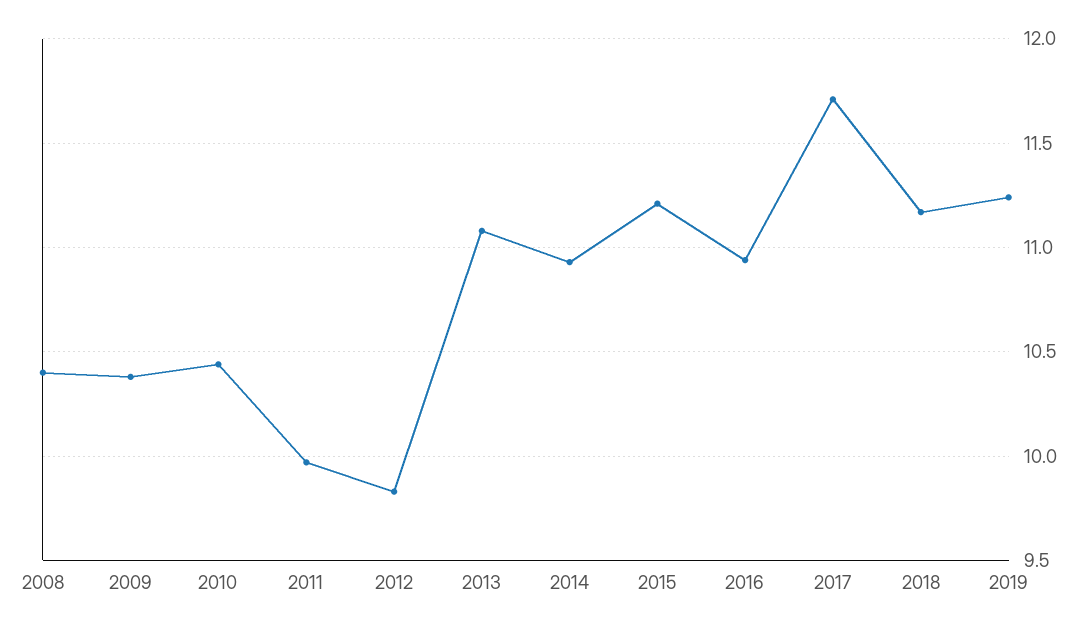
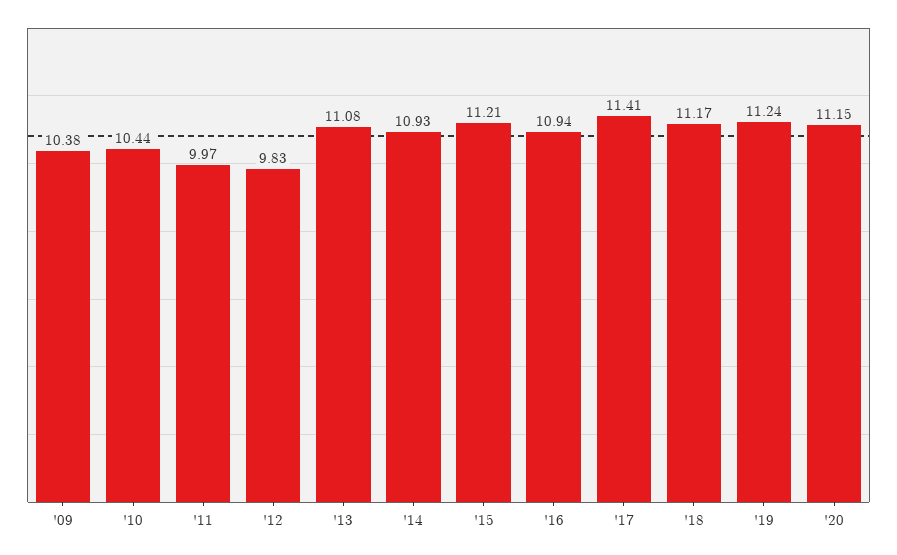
2008: 10.4 -> none
2017: 11.7 -> 11.41
'20: none -> 11.15

